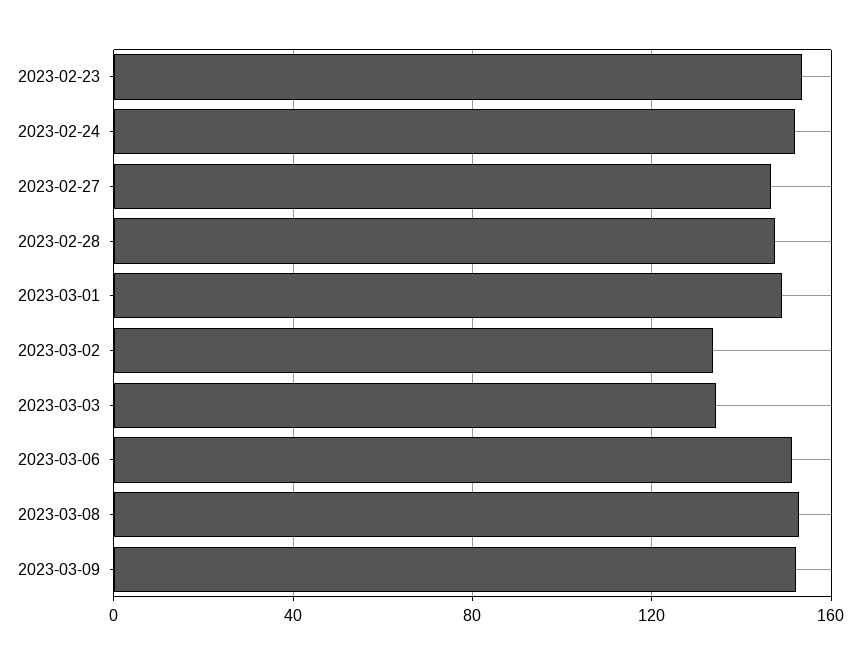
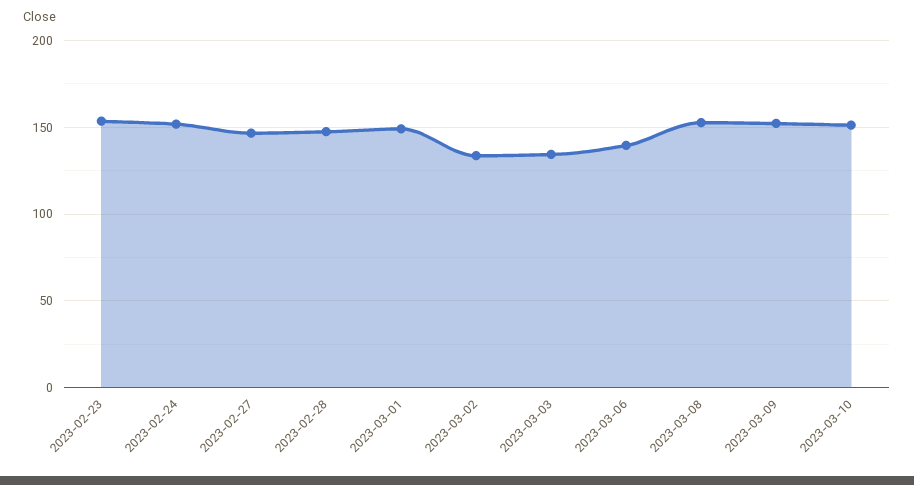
2023-03-06: 150 -> 140
2023-03-10: none -> 150

